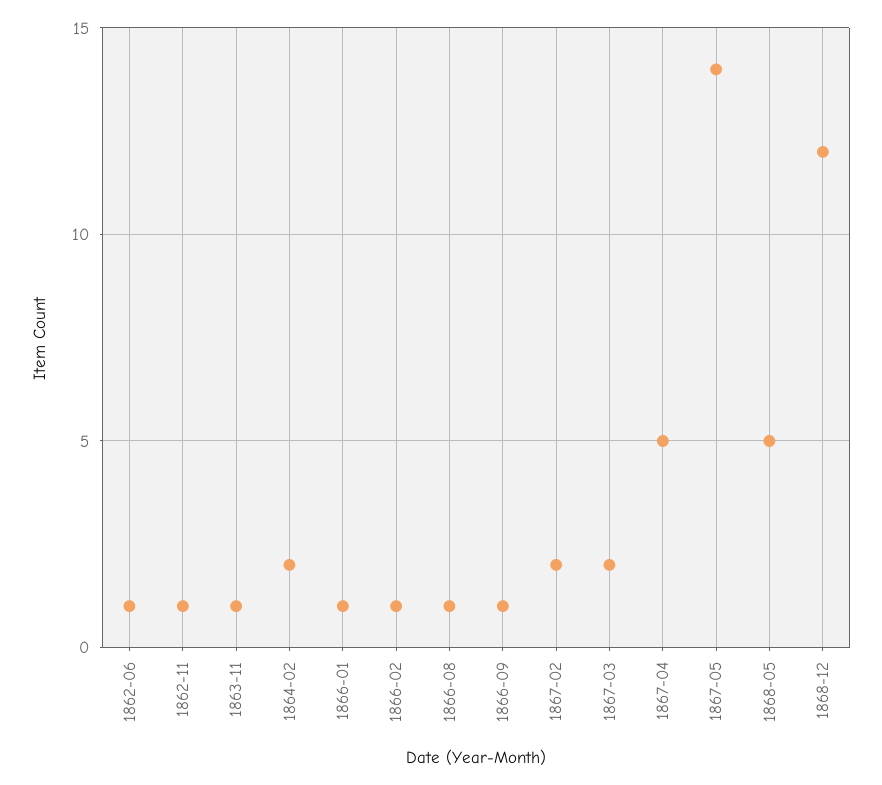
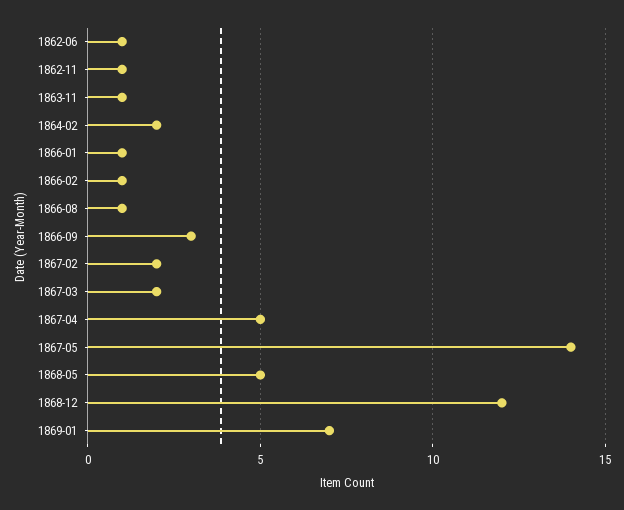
1866-09: 1 -> 3
1869-01: none -> 7

